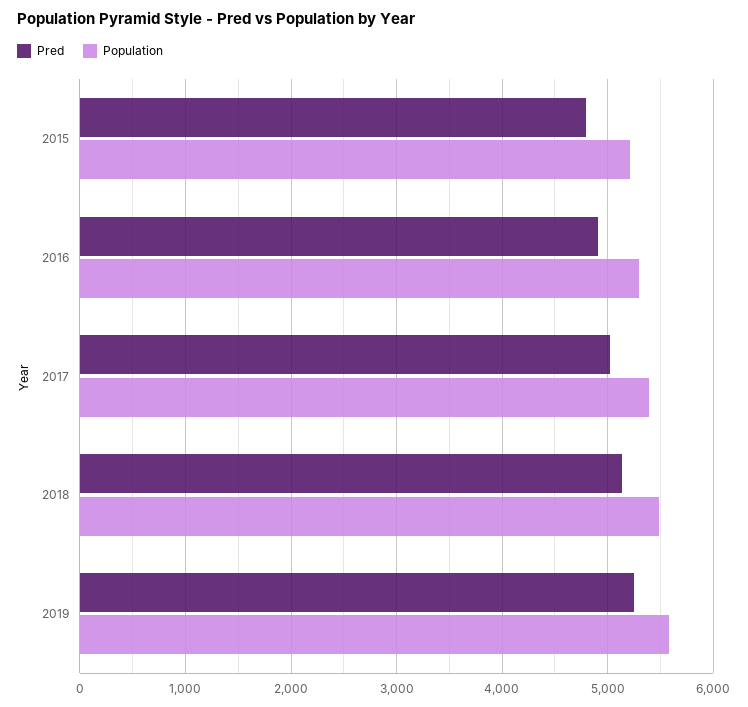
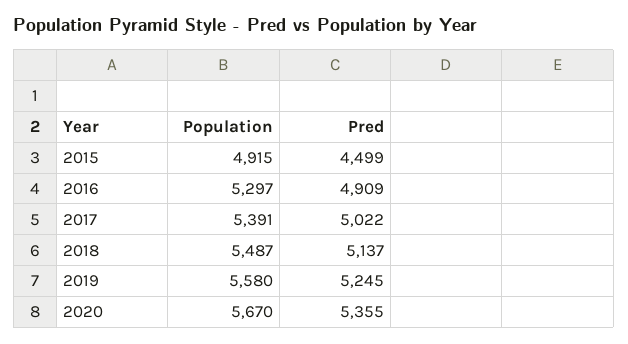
Pred, 2015: 4800 -> 4499
Population, 2015: 5200 -> 4915
Population, 2020: none -> 5670
Pred, 2020: none -> 5355

